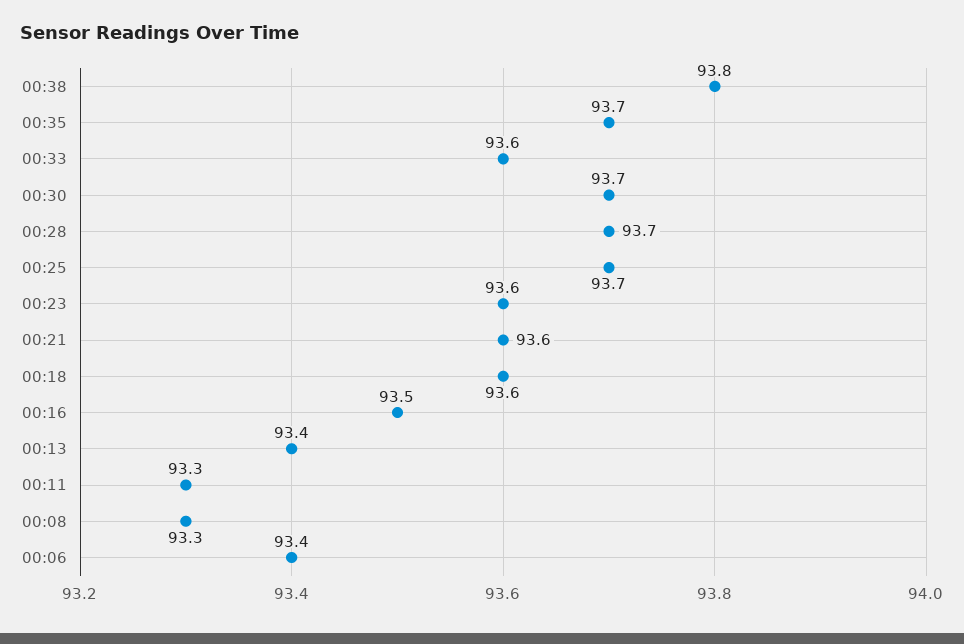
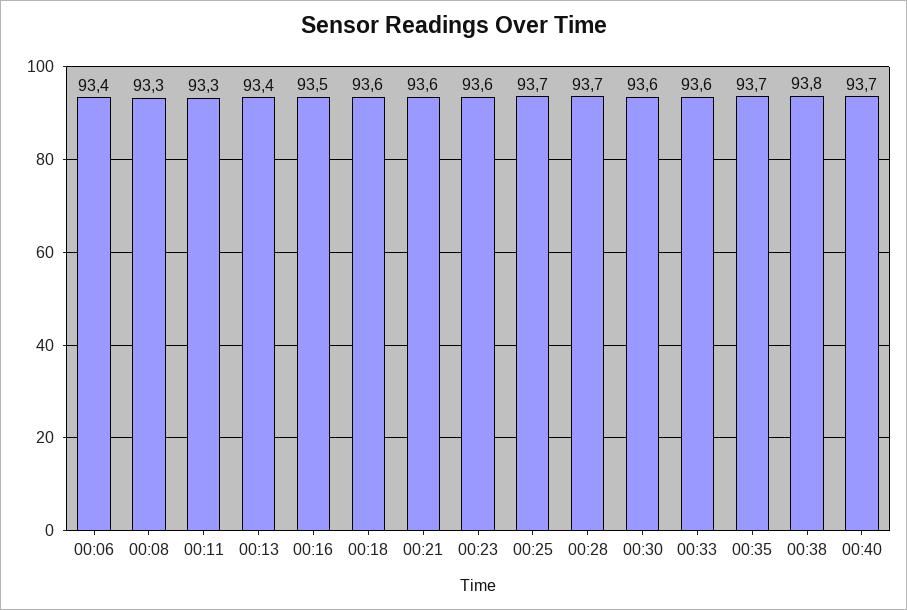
00:30: 93.7 -> 93.6
00:40: none -> 93.7

